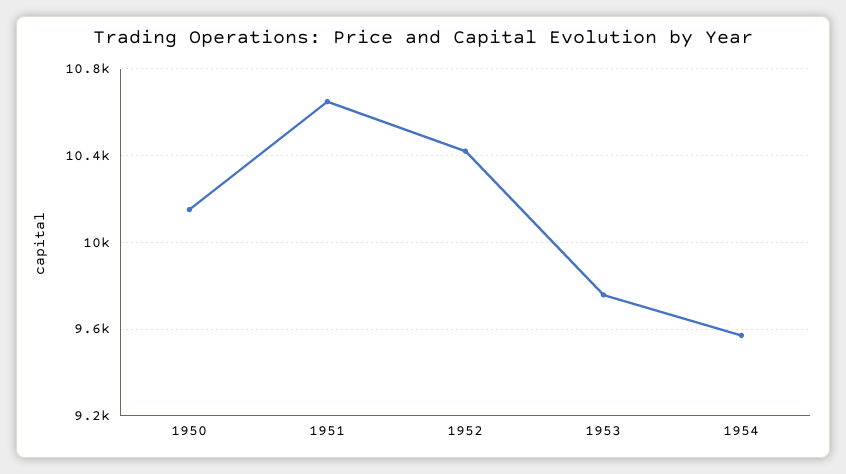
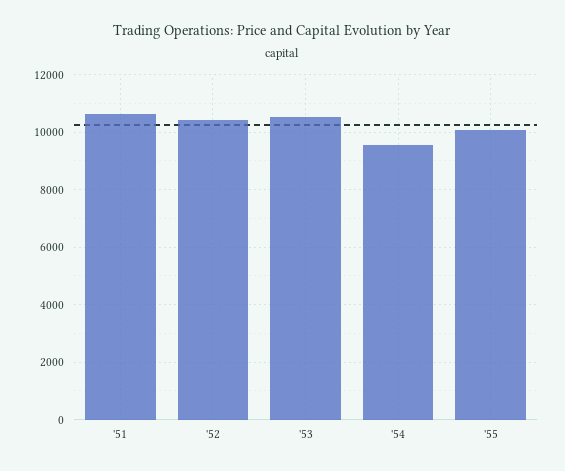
1950: 10150 -> none
1953: 9750 -> 10500
'55: none -> 10000

